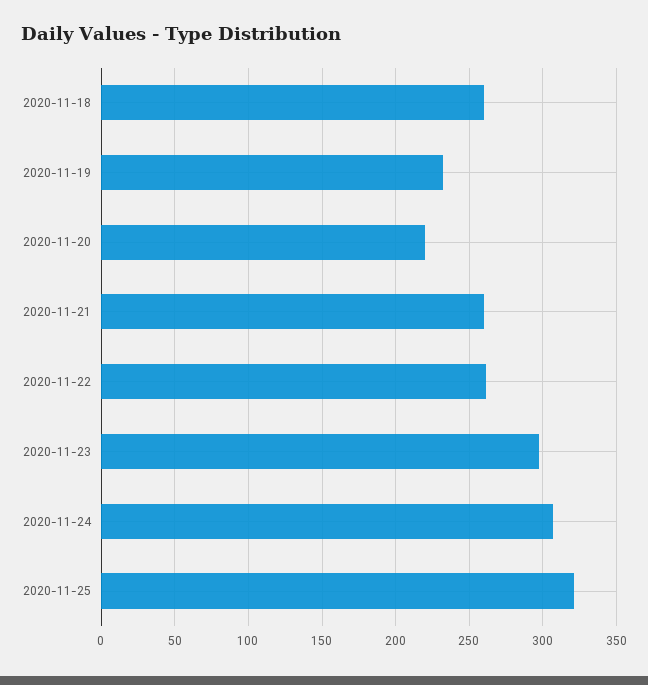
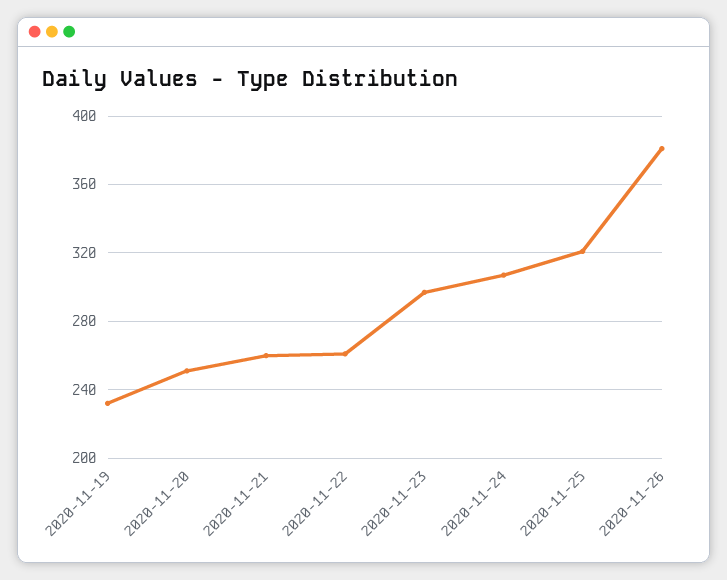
2020-11-18: 260 -> none
2020-11-20: 220 -> 250
2020-11-26: none -> 380

